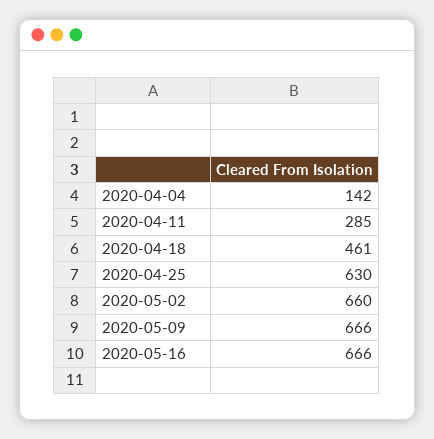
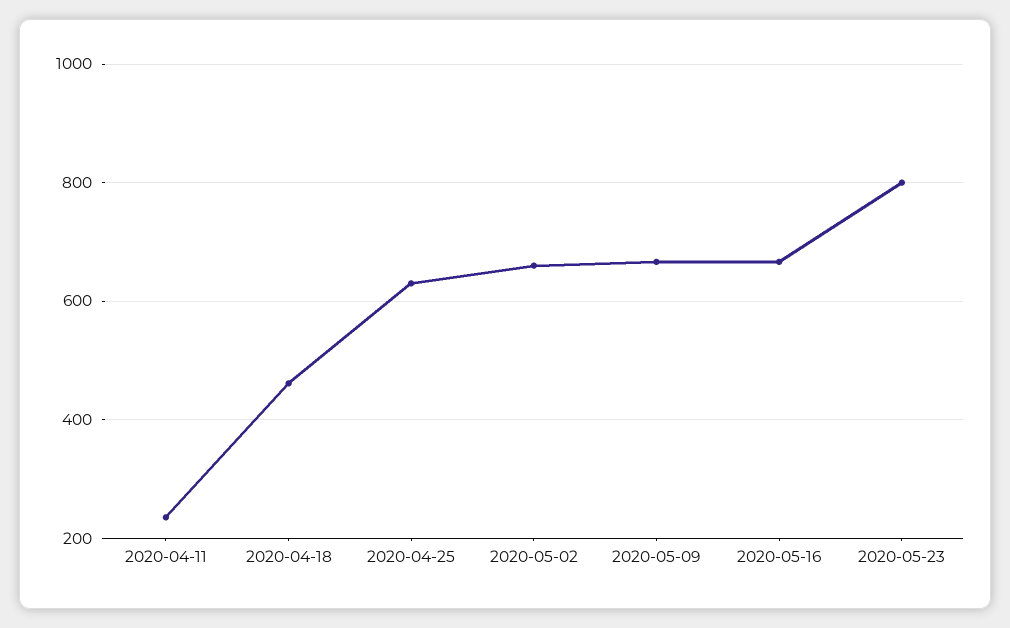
2020-04-04: 142 -> none
2020-04-11: 285 -> 240
2020-05-23: none -> 800

